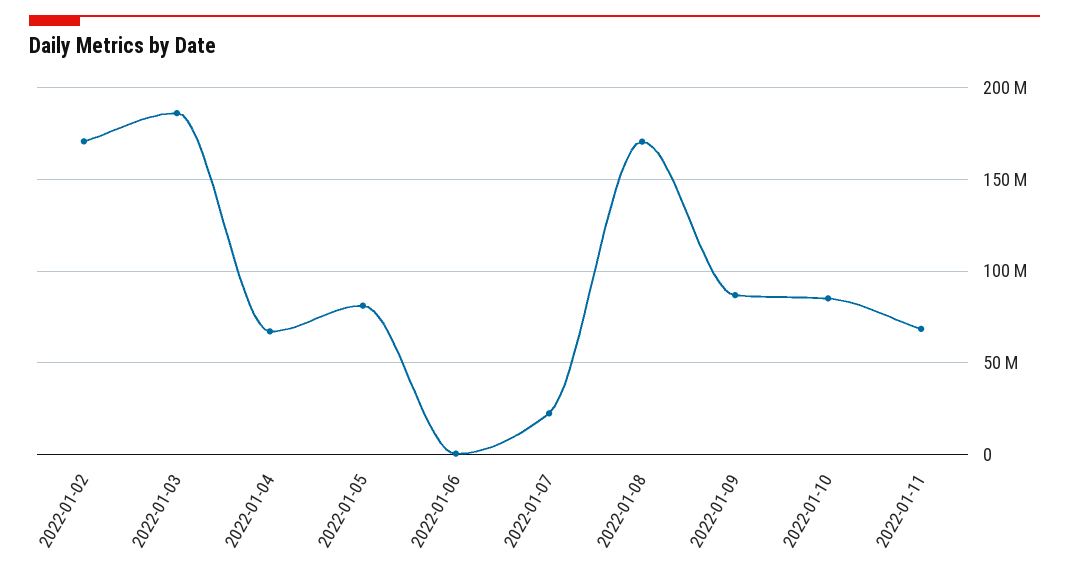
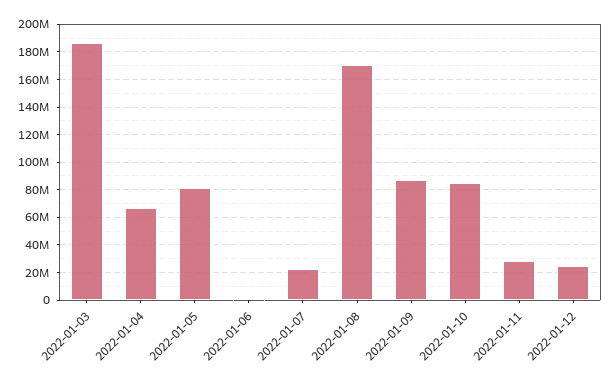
2022-01-02: 170000000 -> none
2022-01-11: 70000000 -> 30000000
2022-01-12: none -> 25000000

